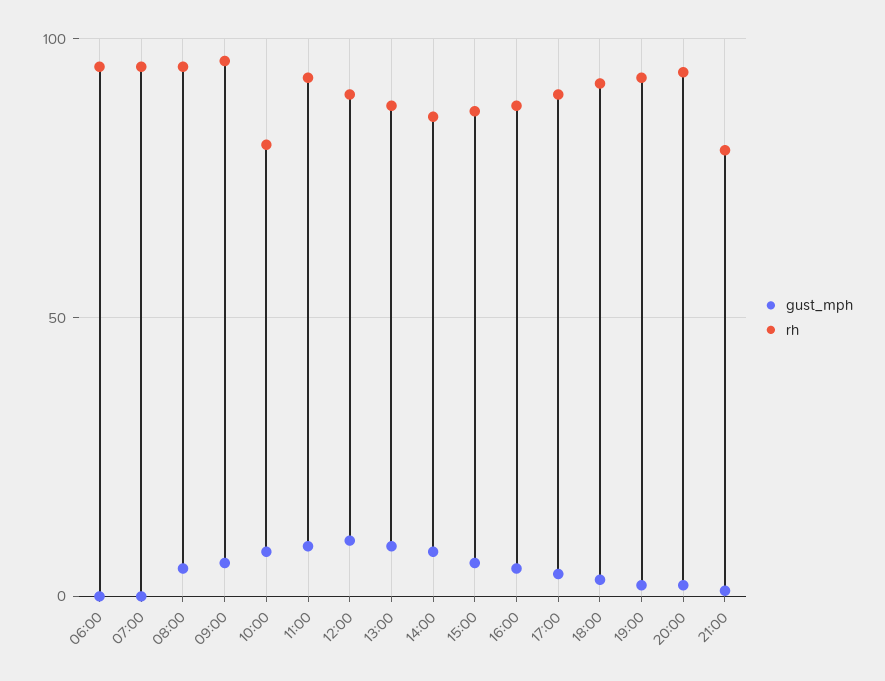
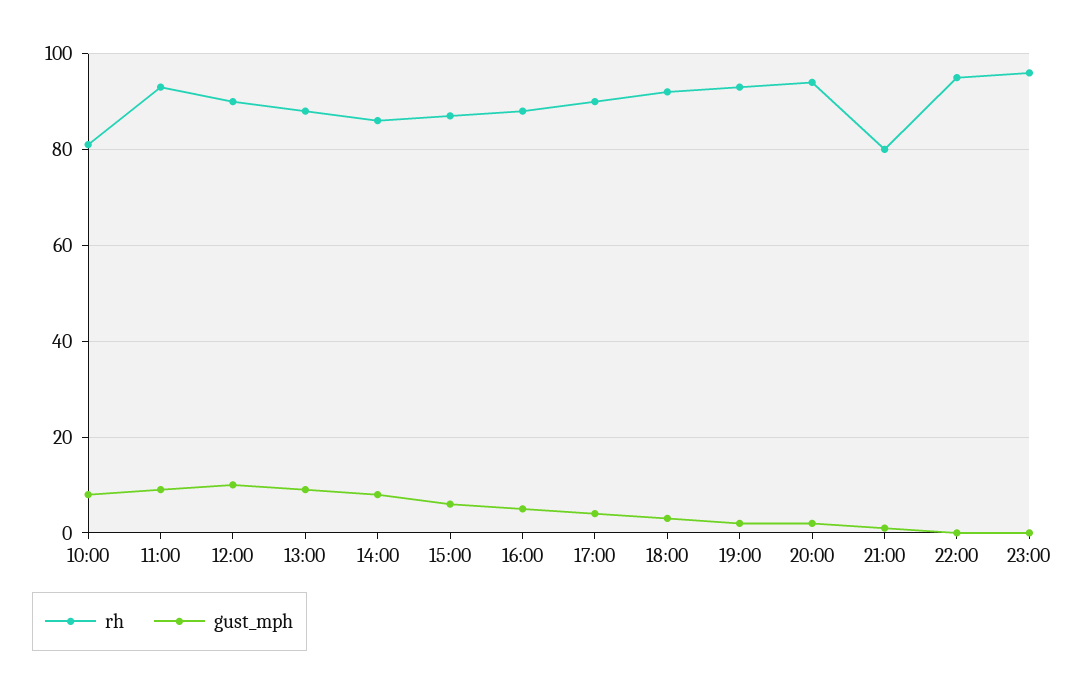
gust_mph, 06:00: 0 -> none
rh, 06:00: 95 -> none
gust_mph, 07:00: 0 -> none
rh, 07:00: 95 -> none
gust_mph, 08:00: 5 -> none
rh, 08:00: 95 -> none
gust_mph, 09:00: 5 -> none
rh, 09:00: 95 -> none
rh, 22:00: none -> 95
gust_mph, 22:00: none -> 0
rh, 23:00: none -> 95
gust_mph, 23:00: none -> 0

